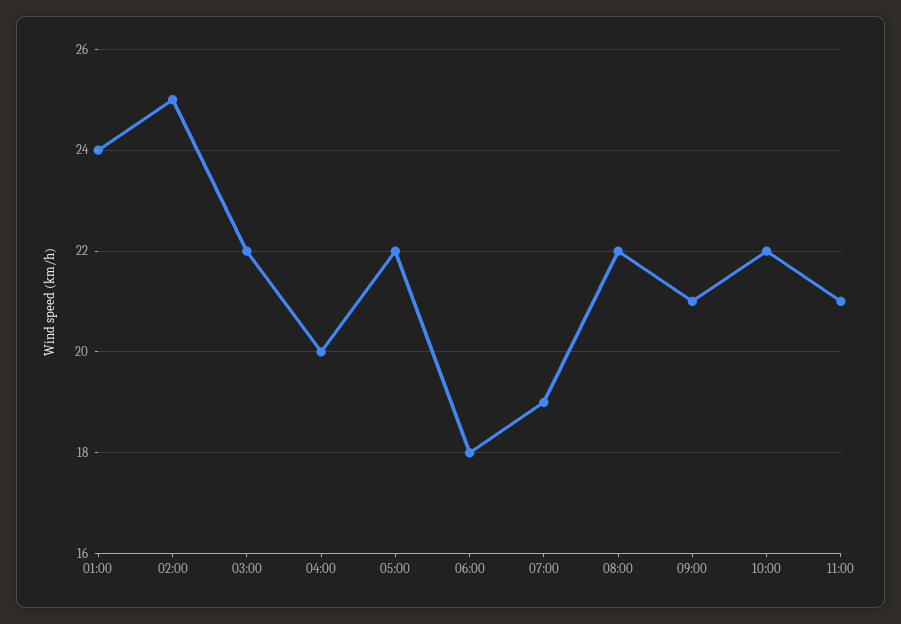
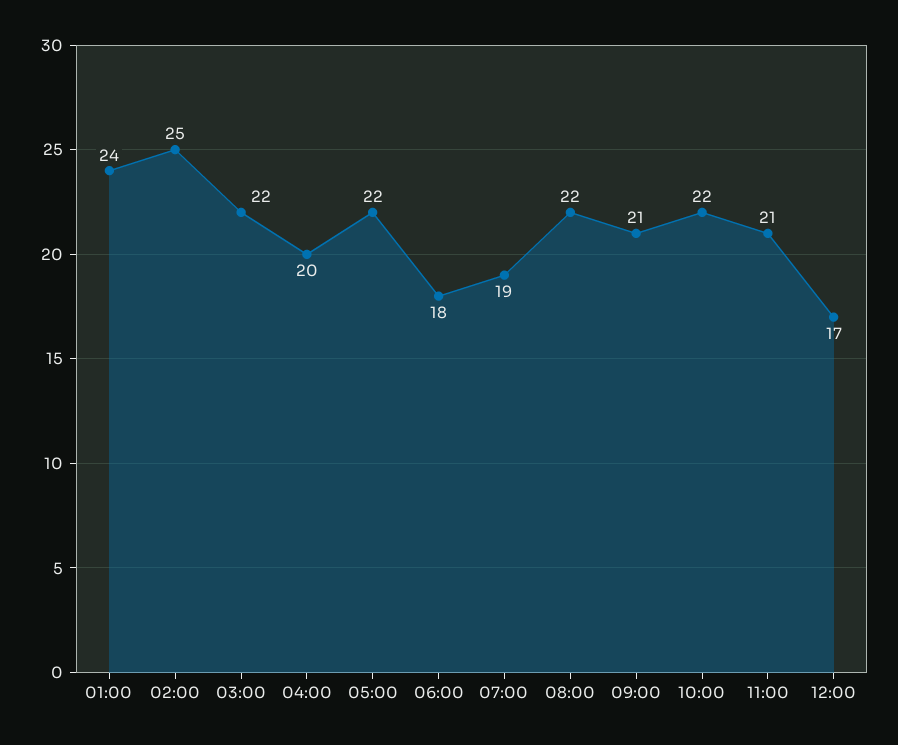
12:00: none -> 17

